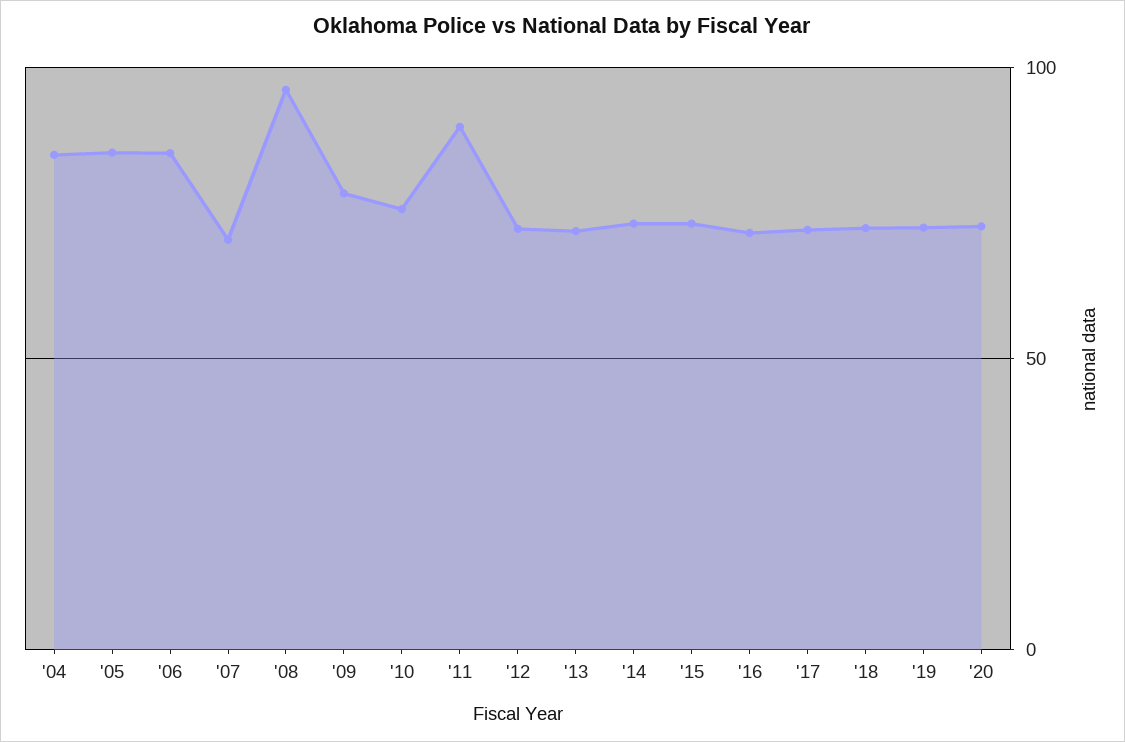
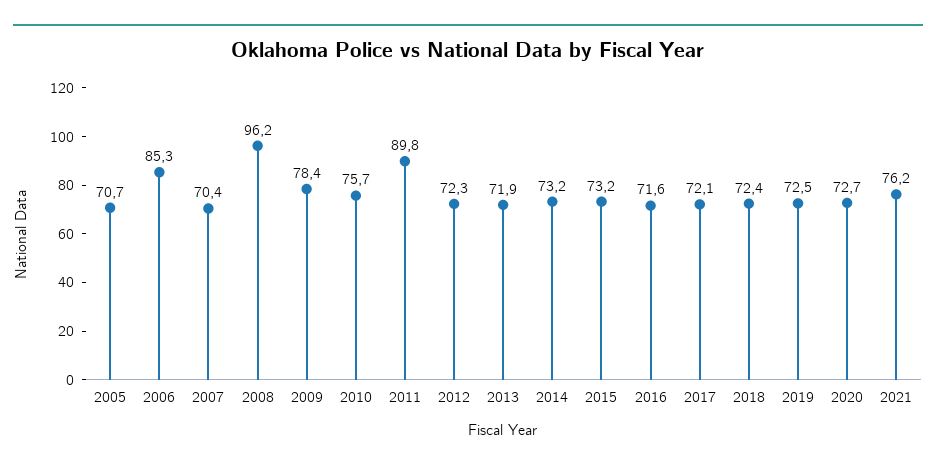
'04: 85 -> none
'05: 85 -> 70.7
2021: none -> 76.2

